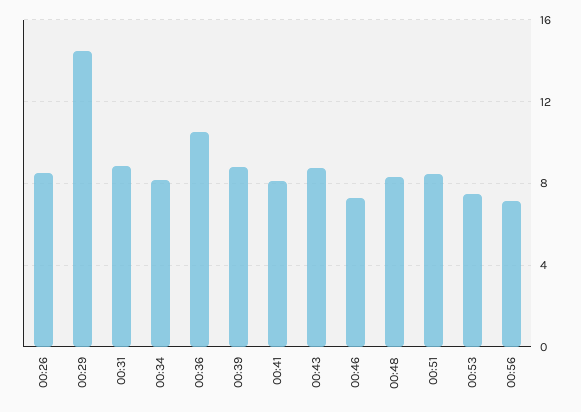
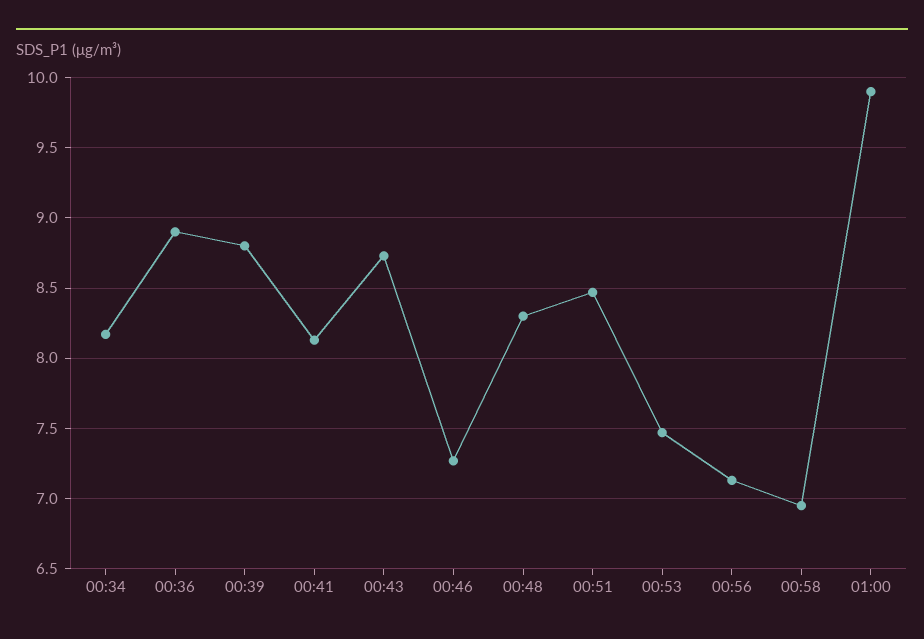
00:26: 8.5 -> none
00:29: 14.5 -> none
00:31: 9 -> none
00:36: 10.5 -> 8.9
00:58: none -> 6.95
01:00: none -> 9.9

